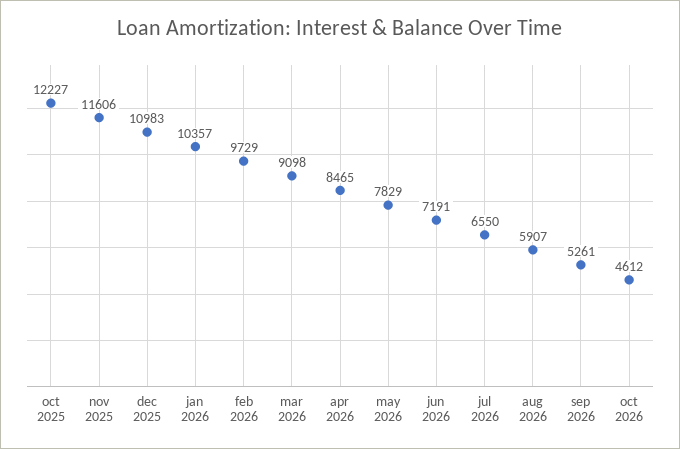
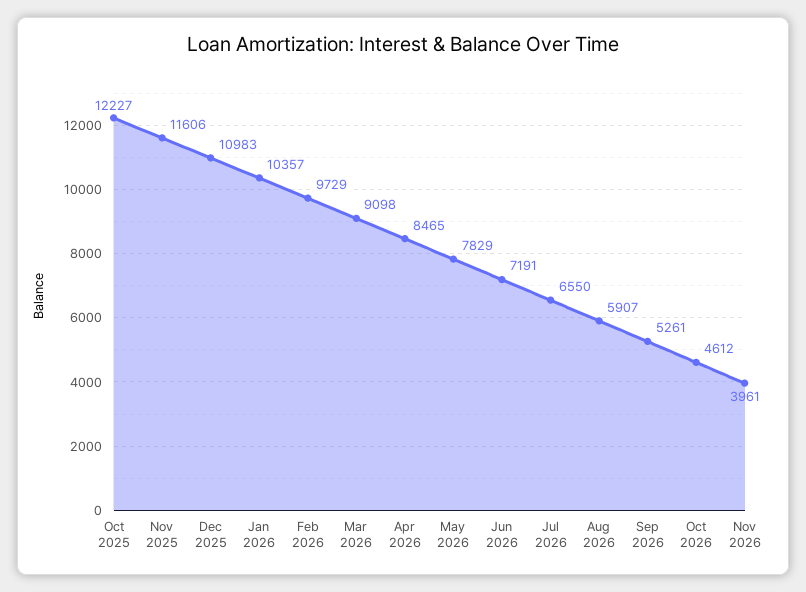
Nov 2026: none -> 3961

